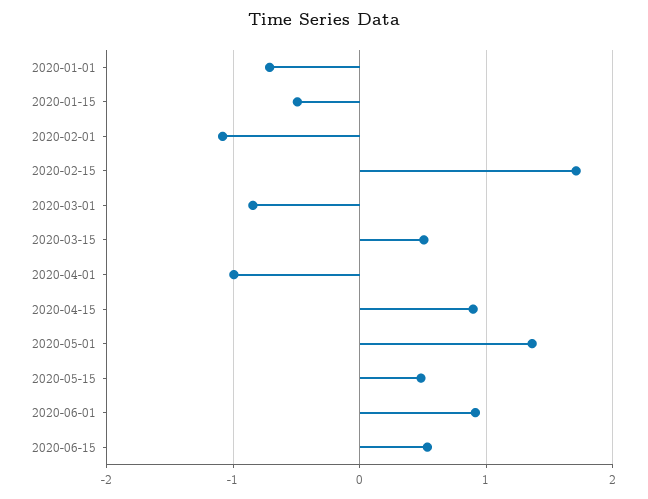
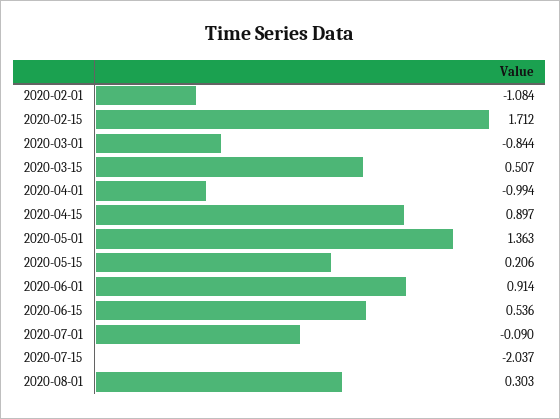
2020-01-01: -0.7 -> none
2020-01-15: -0.5 -> none
2020-05-15: 0.5 -> 0.206
2020-07-01: none -> -0.09
2020-07-15: none -> -2.037
2020-08-01: none -> 0.303

